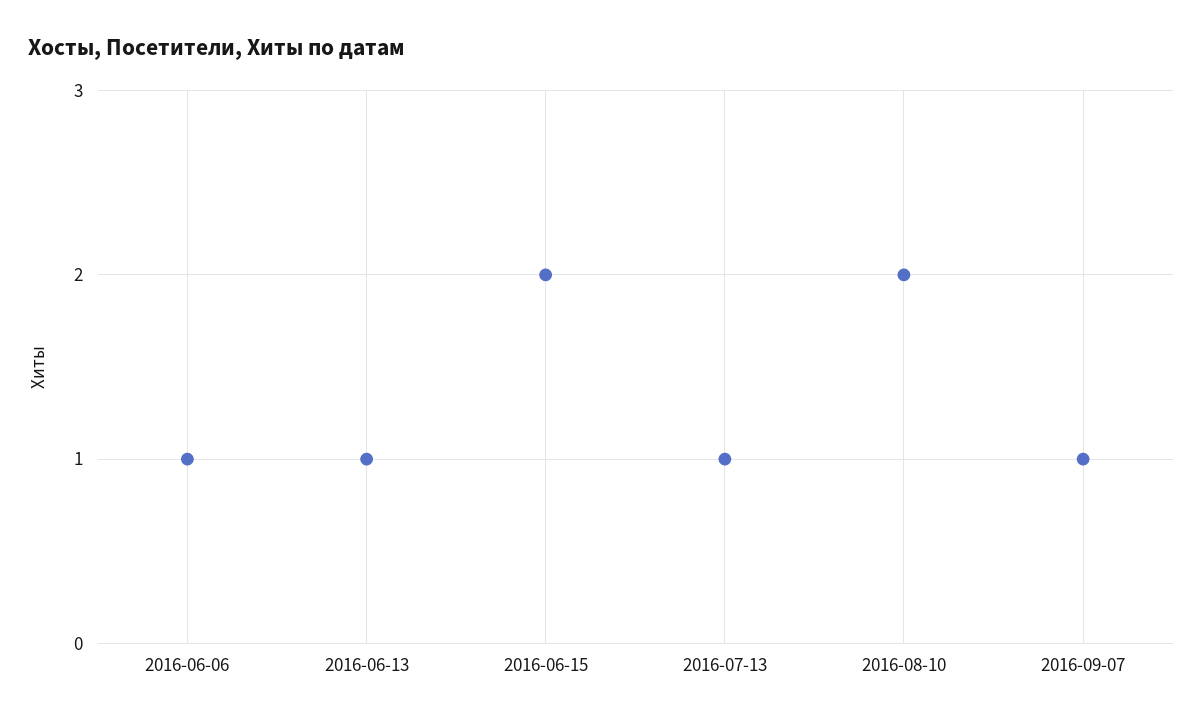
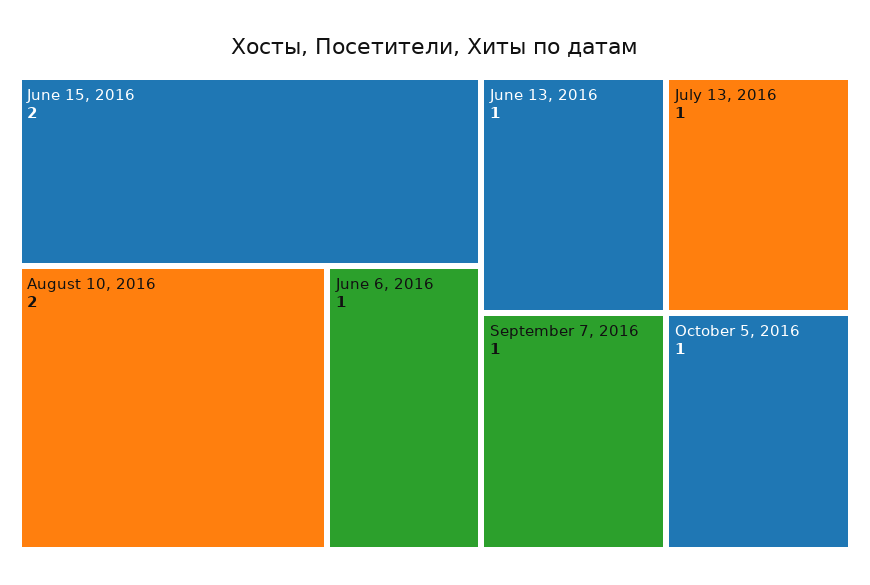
October 5, 2016: none -> 1

